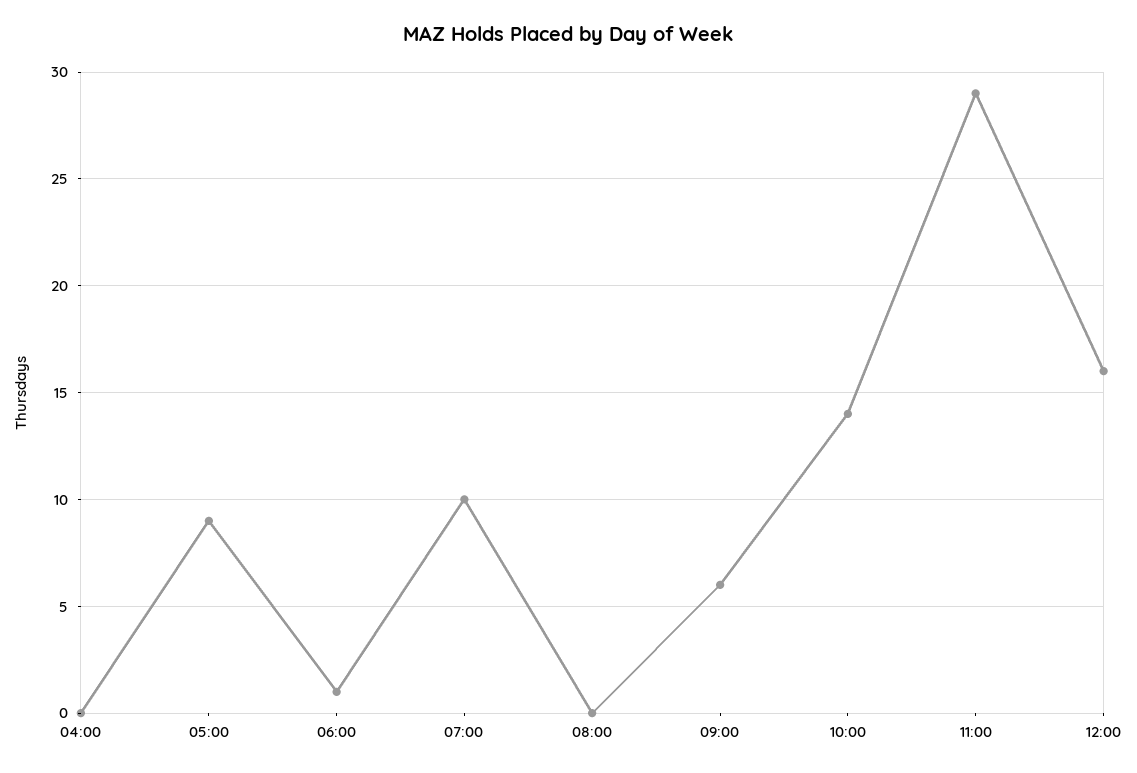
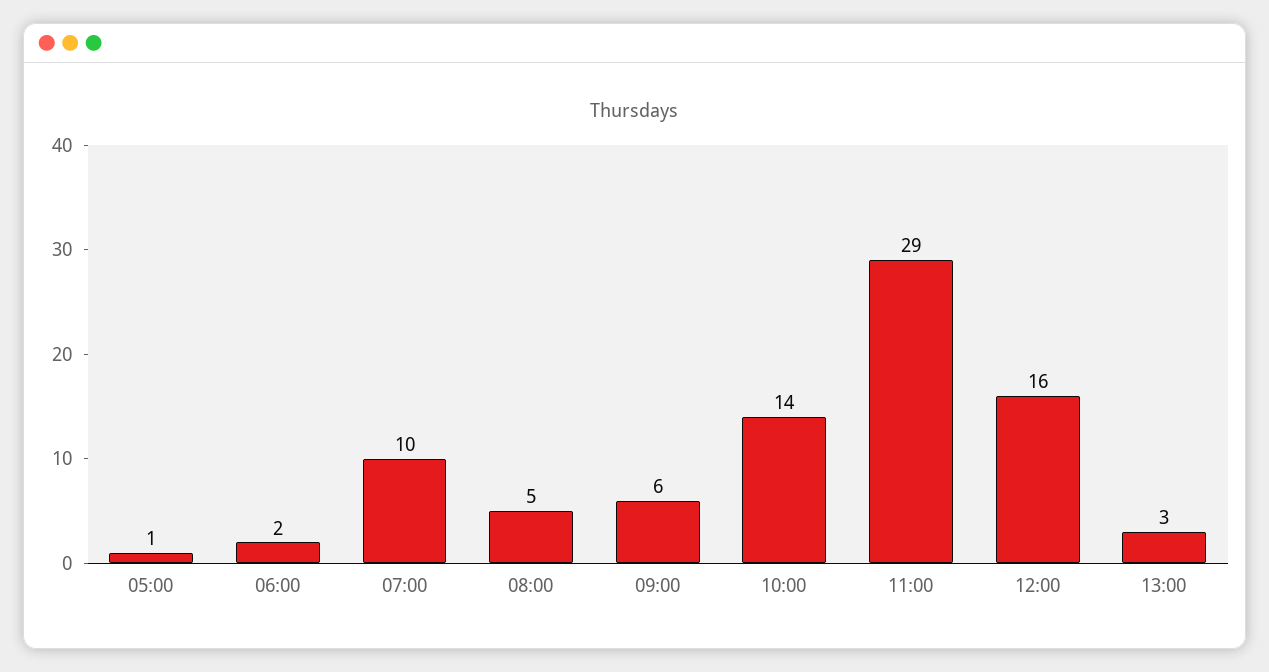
04:00: 0 -> none
05:00: 9 -> 1
06:00: 1 -> 2
08:00: 0 -> 5
13:00: none -> 3

